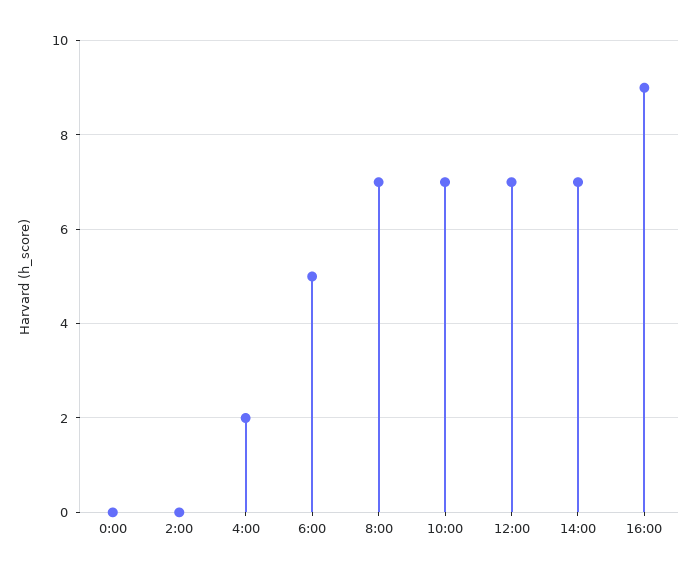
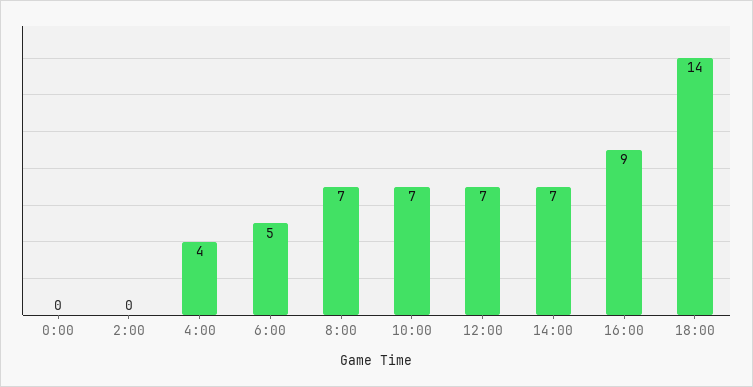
4:00: 2 -> 4
18:00: none -> 14

